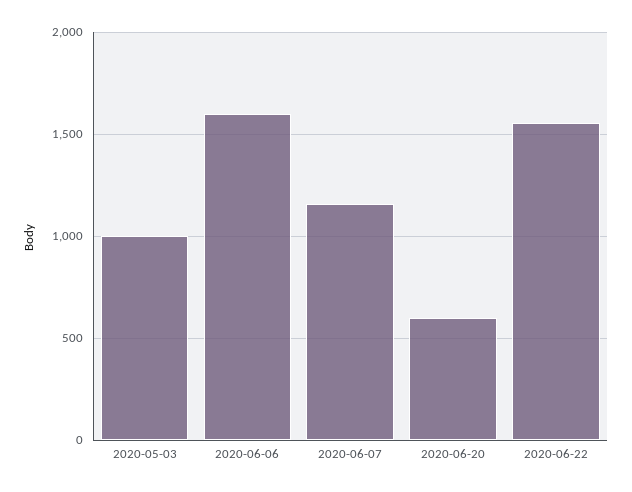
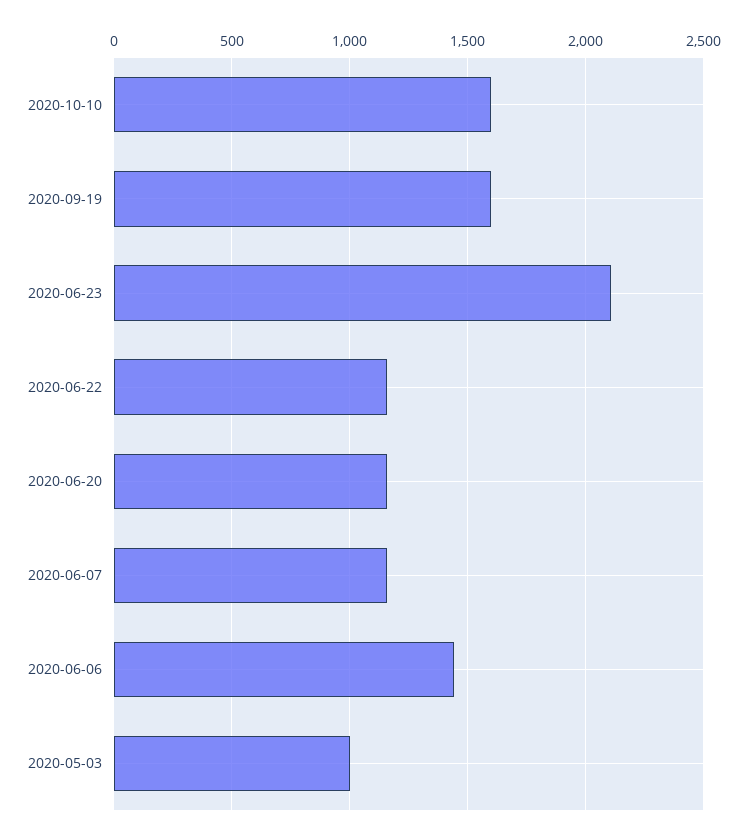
2020-06-06: 1600 -> 1450
2020-06-20: 600 -> 1150
2020-06-22: 1550 -> 1150
2020-10-10: none -> 1600
2020-09-19: none -> 1600
2020-06-23: none -> 2100

